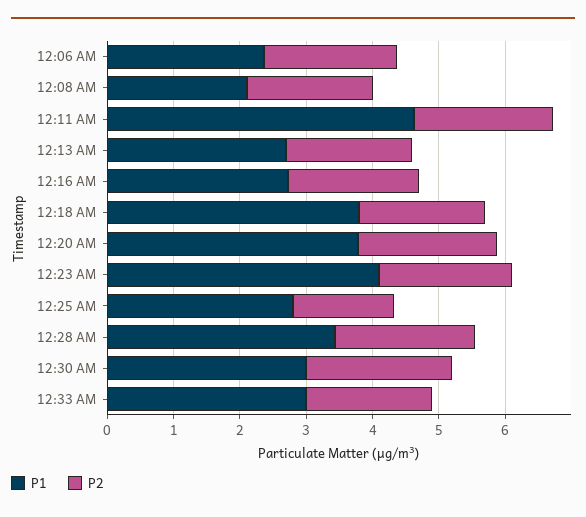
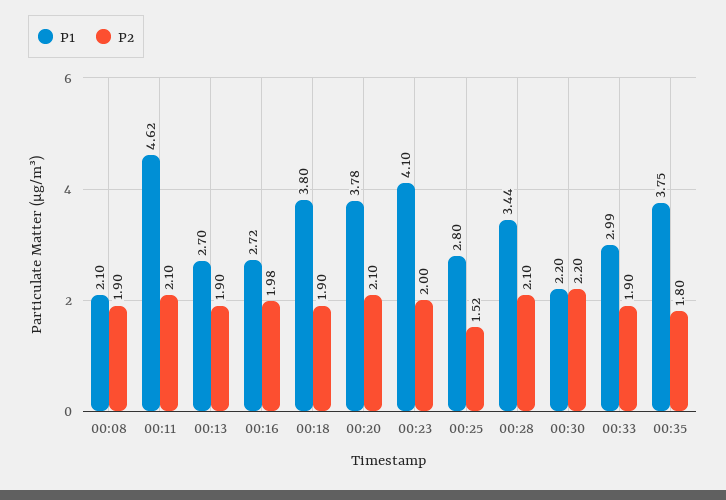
P1, 12:06 AM: 2.4 -> none
P2, 12:06 AM: 2 -> none
P1, 12:30 AM: 3 -> 2.2
P1, 00:35: none -> 3.75
P2, 00:35: none -> 1.8

